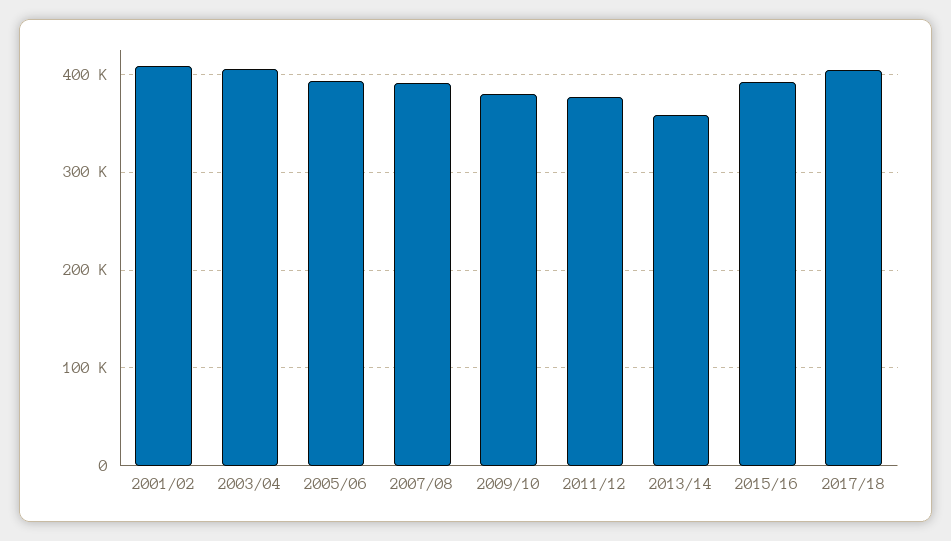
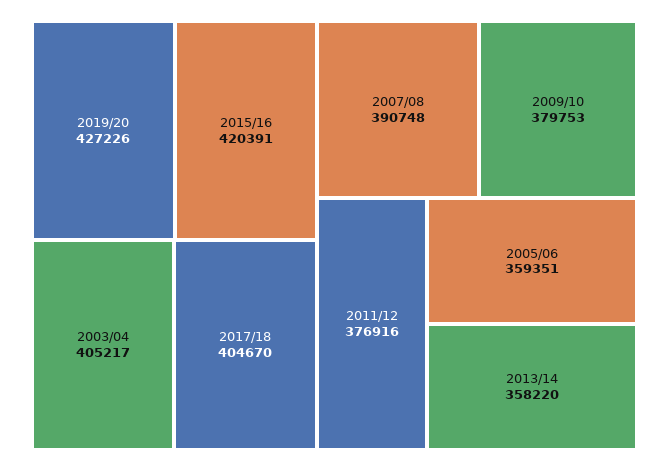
2001/02: 410000 -> none
2005/06: 390000 -> 359351
2015/16: 390000 -> 420391
2019/20: none -> 427226

